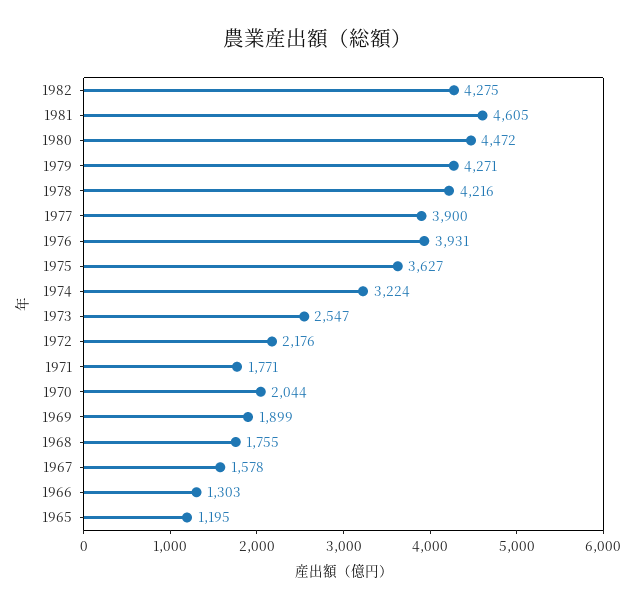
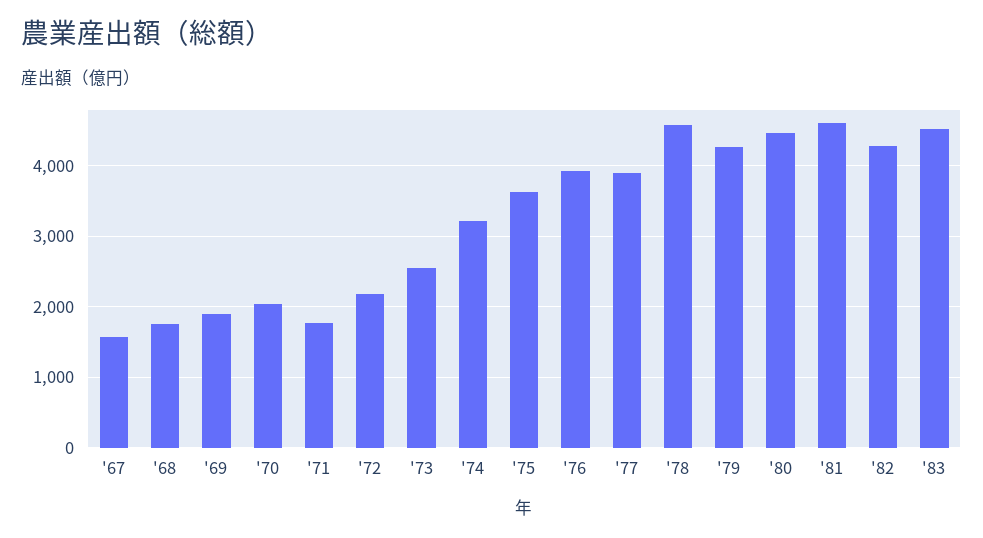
1978: 4216 -> 4600
1966: 1303 -> none
1965: 1195 -> none
'83: none -> 4500

